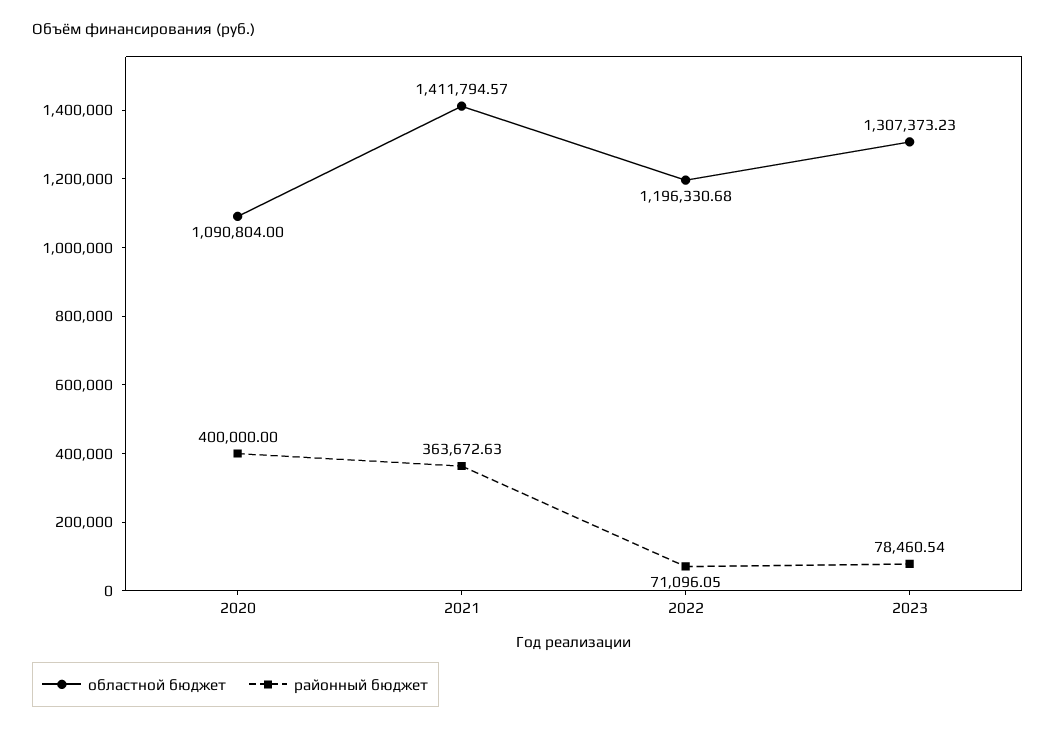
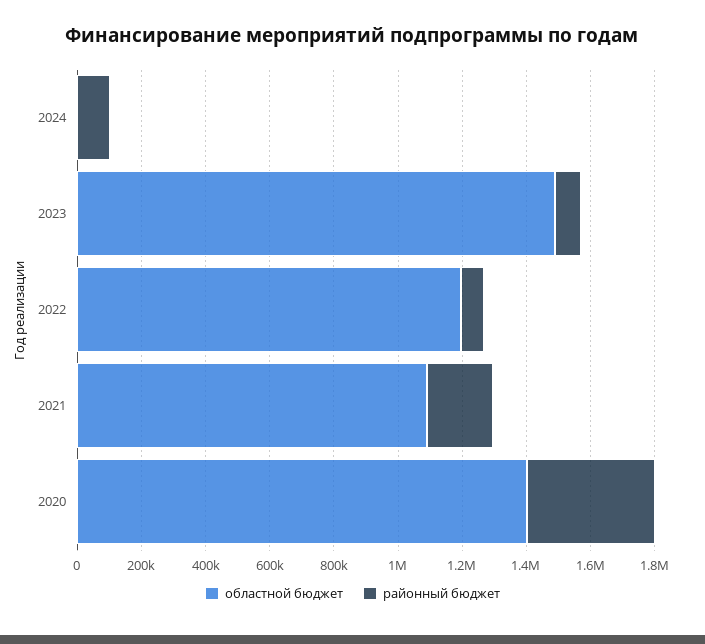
областной бюджет, 2020: 1090804 -> 1400000
областной бюджет, 2021: 1411794.57 -> 1100000
районный бюджет, 2021: 363672.63 -> 200000
областной бюджет, 2023: 1307373.23 -> 1500000
областной бюджет, 2024: none -> 0
районный бюджет, 2024: none -> 100000

